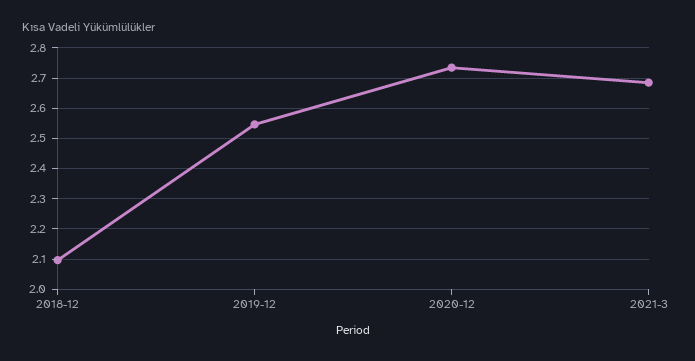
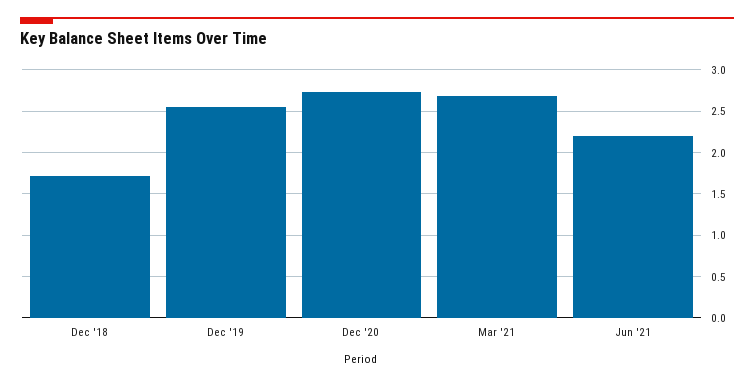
2018-12: 2.1 -> 1.7
Jun '21: none -> 2.2

